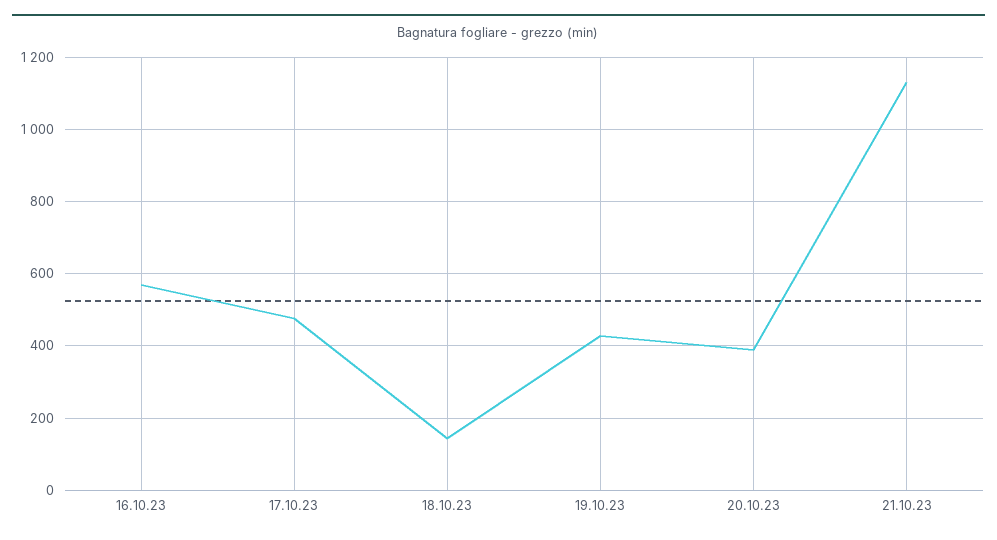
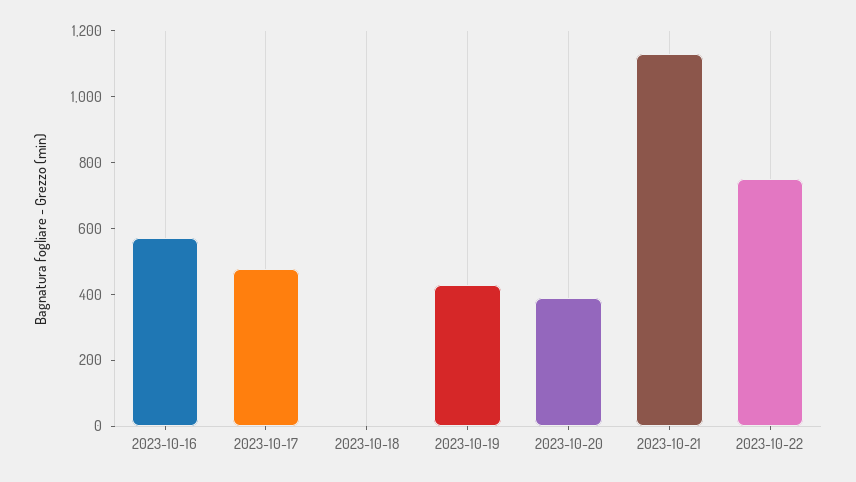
18.10.23: 140 -> 0
2023-10-22: none -> 750

